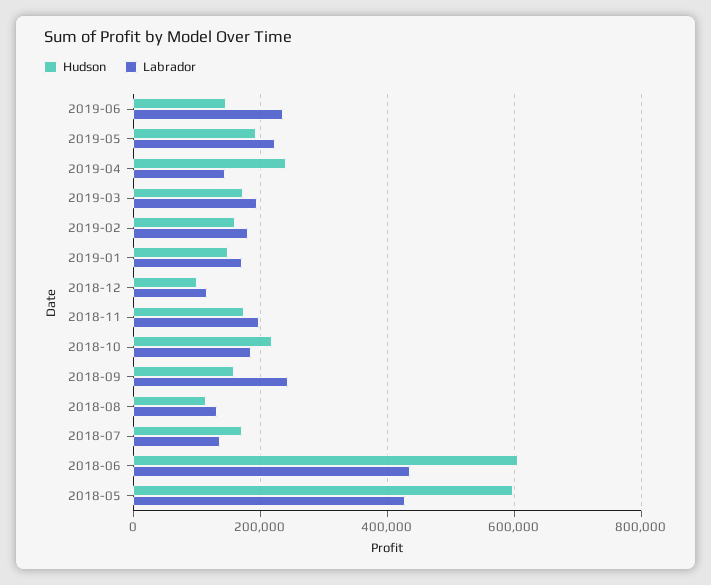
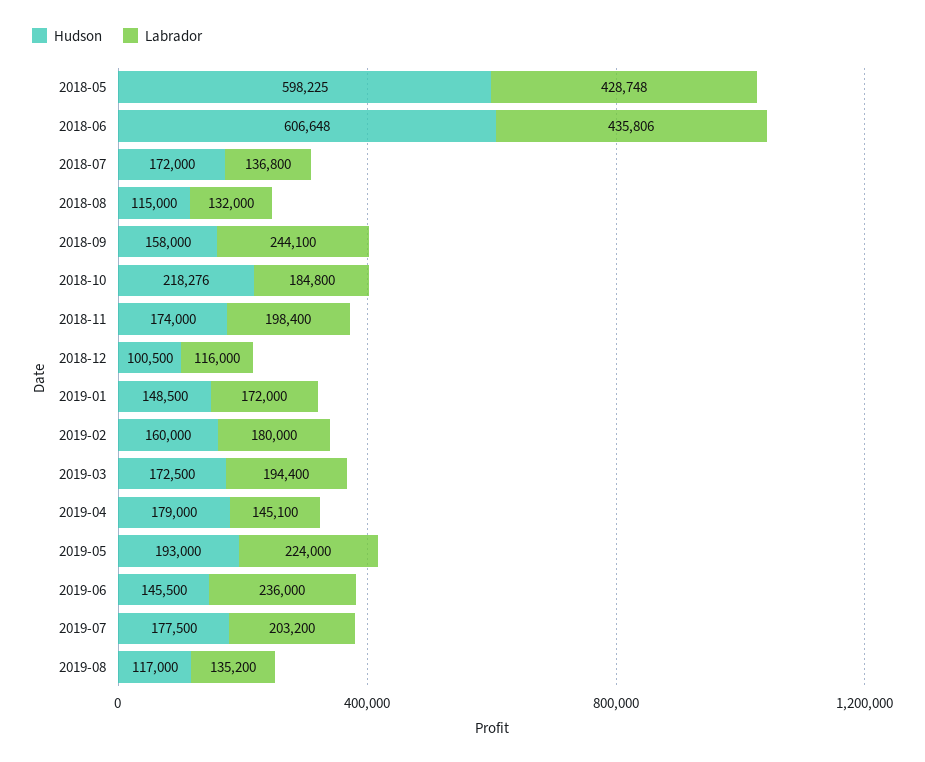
Hudson, 2019-04: 240000 -> 179000
Hudson, 2019-07: none -> 177500
Labrador, 2019-07: none -> 203200
Hudson, 2019-08: none -> 117000
Labrador, 2019-08: none -> 135200

